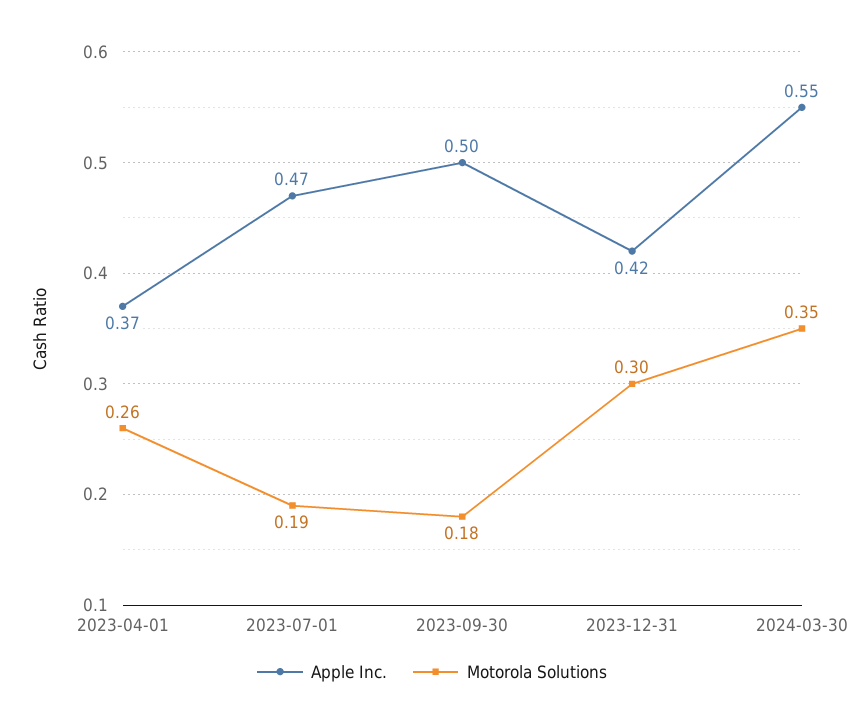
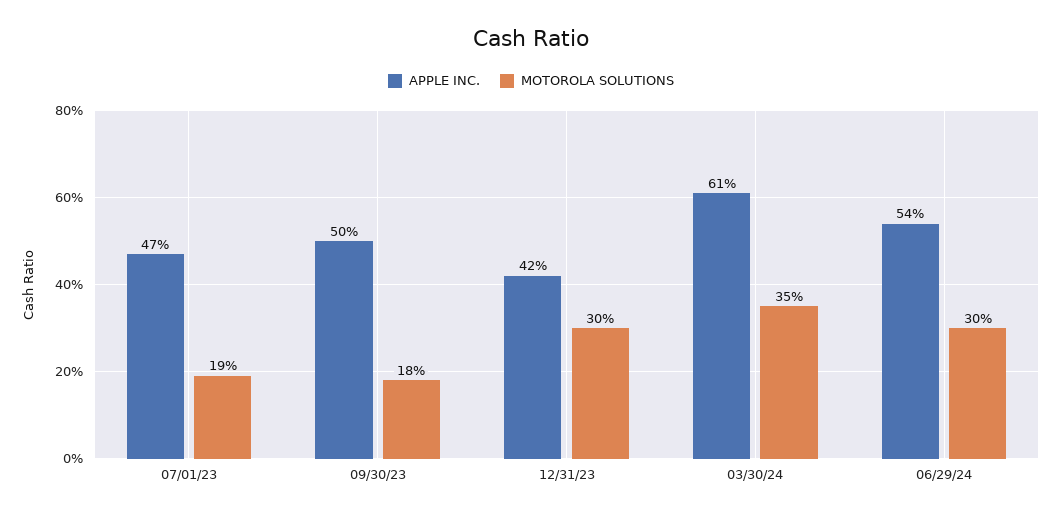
Apple Inc., 2023-04-01: 0.37 -> none
Motorola Solutions, 2023-04-01: 0.26 -> none
Apple Inc., 2024-03-30: 0.55 -> 0.61
Apple Inc., 06/29/24: none -> 0.54
Motorola Solutions, 06/29/24: none -> 0.3

